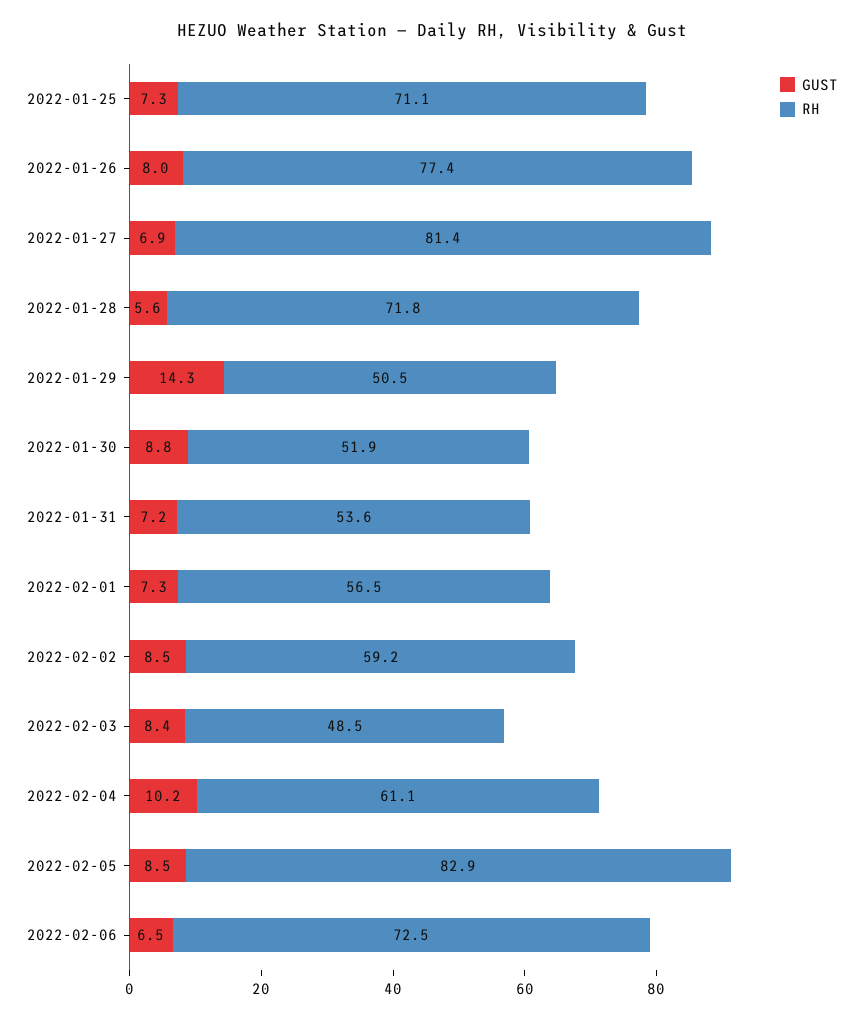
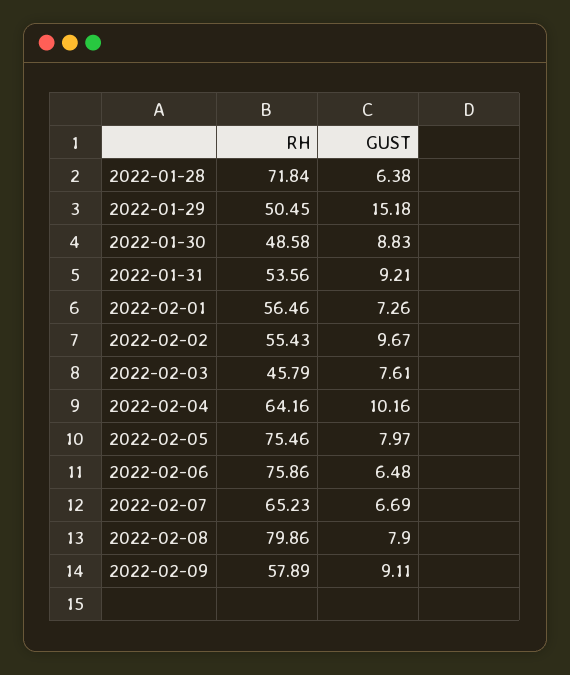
GUST, 2022-01-25: 7.3 -> none
RH, 2022-01-25: 71.1 -> none
GUST, 2022-01-26: 8 -> none
RH, 2022-01-26: 77.4 -> none
GUST, 2022-01-27: 6.9 -> none
RH, 2022-01-27: 81.4 -> none
GUST, 2022-01-28: 5.6 -> 6.38
GUST, 2022-01-29: 14.3 -> 15.18
RH, 2022-01-30: 51.9 -> 48.58
GUST, 2022-01-31: 7.2 -> 9.21
GUST, 2022-02-02: 8.5 -> 9.67
RH, 2022-02-02: 59.2 -> 55.43
GUST, 2022-02-03: 8.4 -> 7.61
RH, 2022-02-03: 48.5 -> 45.79
RH, 2022-02-04: 61.1 -> 64.16
GUST, 2022-02-05: 8.5 -> 7.97
RH, 2022-02-05: 82.9 -> 75.46
RH, 2022-02-06: 72.5 -> 75.86
RH, 2022-02-07: none -> 65.23
GUST, 2022-02-07: none -> 6.69
RH, 2022-02-08: none -> 79.86
GUST, 2022-02-08: none -> 7.9
RH, 2022-02-09: none -> 57.89
GUST, 2022-02-09: none -> 9.11

